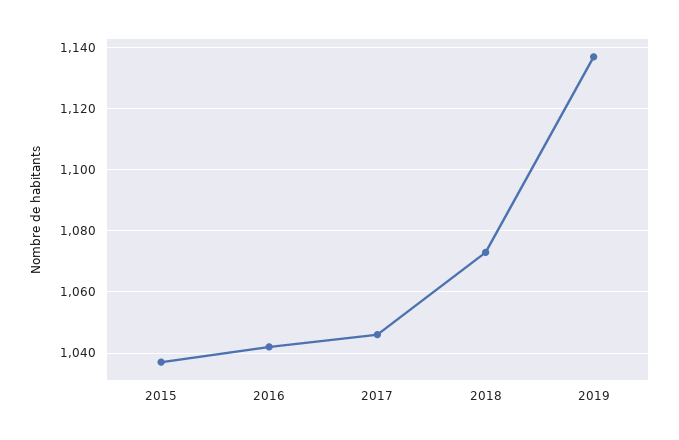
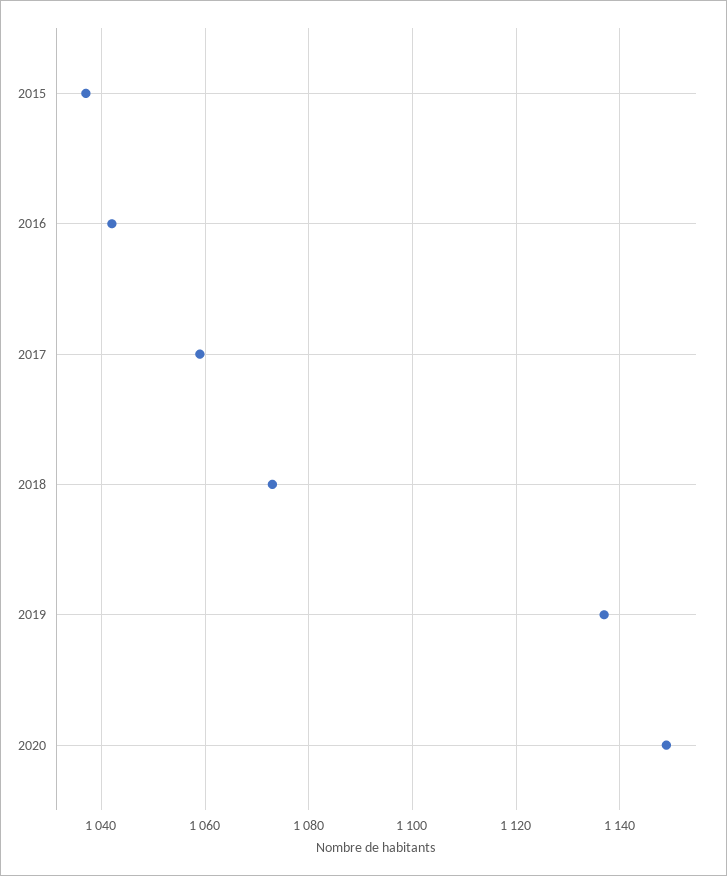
2017: 1045 -> 1060
2020: none -> 1150

